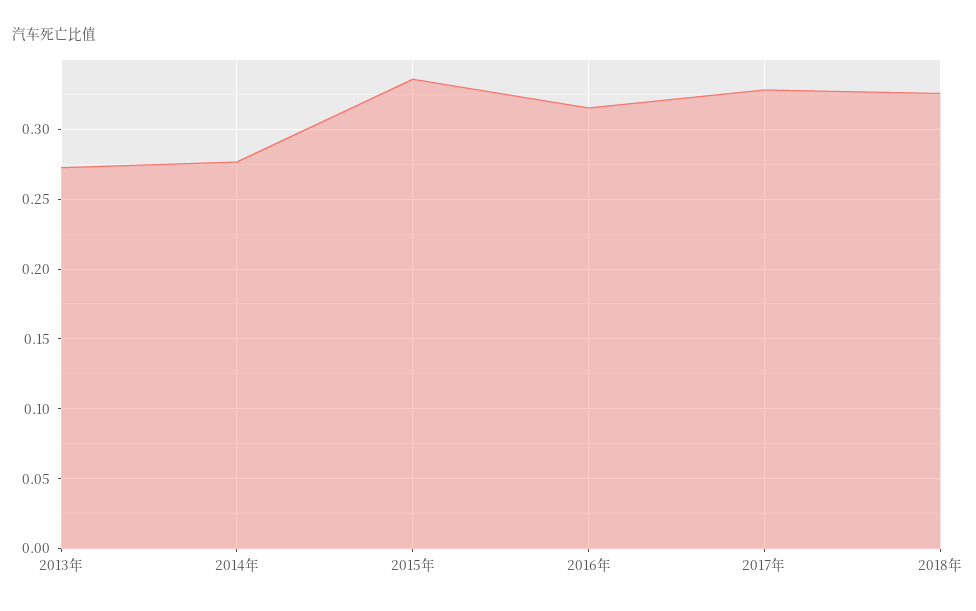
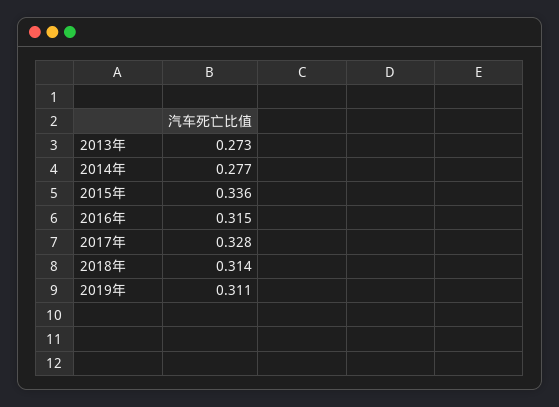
2018年: 0.325 -> 0.314
2019年: none -> 0.311

